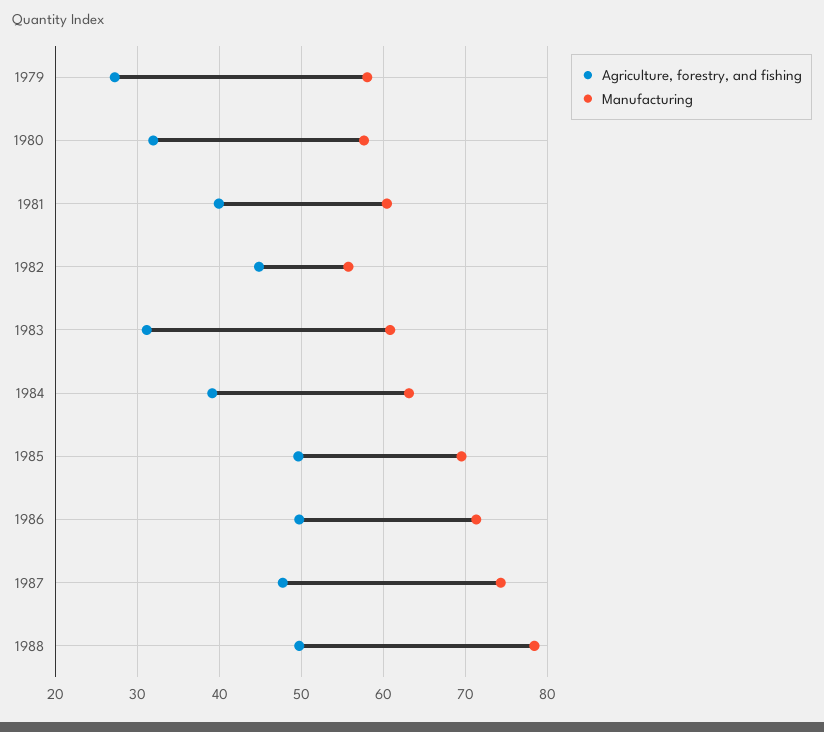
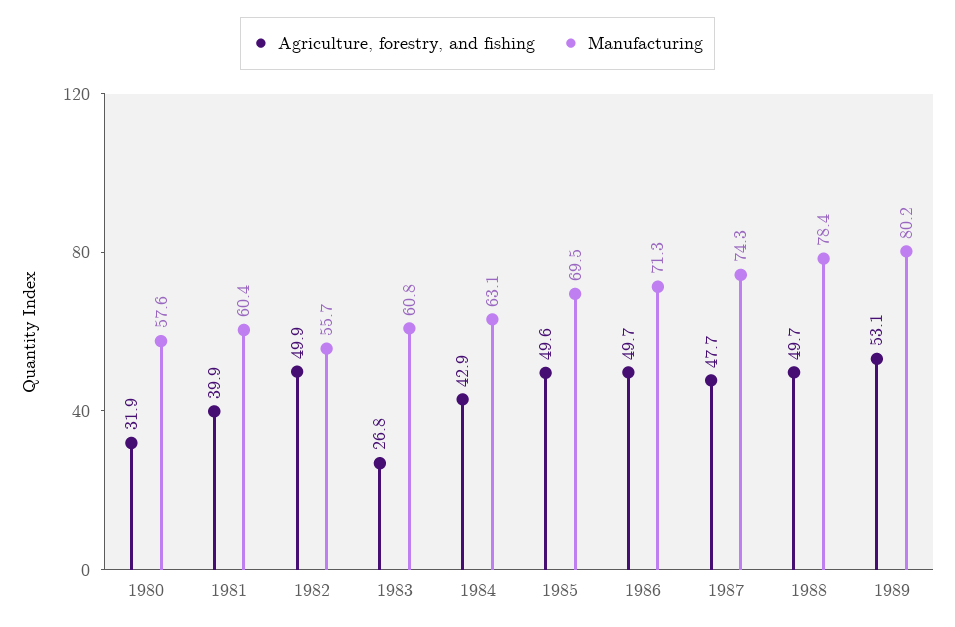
Agriculture, forestry, and fishing, 1979: 27 -> none
Manufacturing, 1979: 58 -> none
Agriculture, forestry, and fishing, 1982: 45 -> 49.9
Agriculture, forestry, and fishing, 1983: 31 -> 26.8
Agriculture, forestry, and fishing, 1984: 39 -> 42.9
Agriculture, forestry, and fishing, 1989: none -> 53.1
Manufacturing, 1989: none -> 80.2

